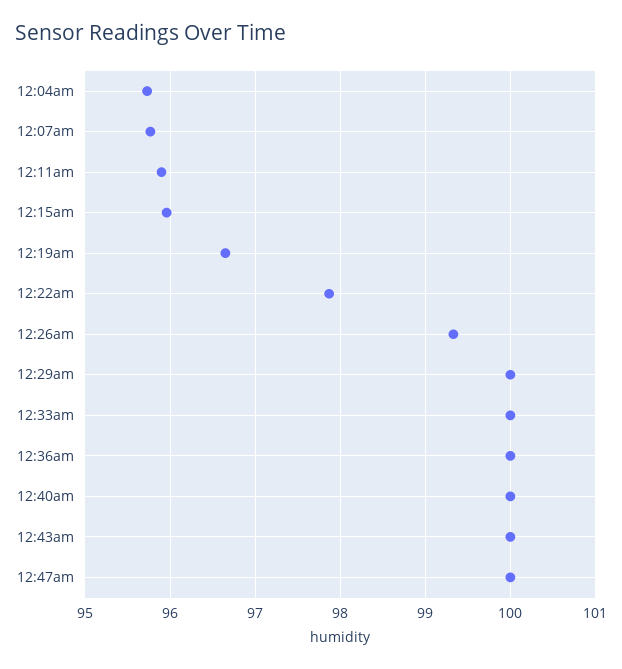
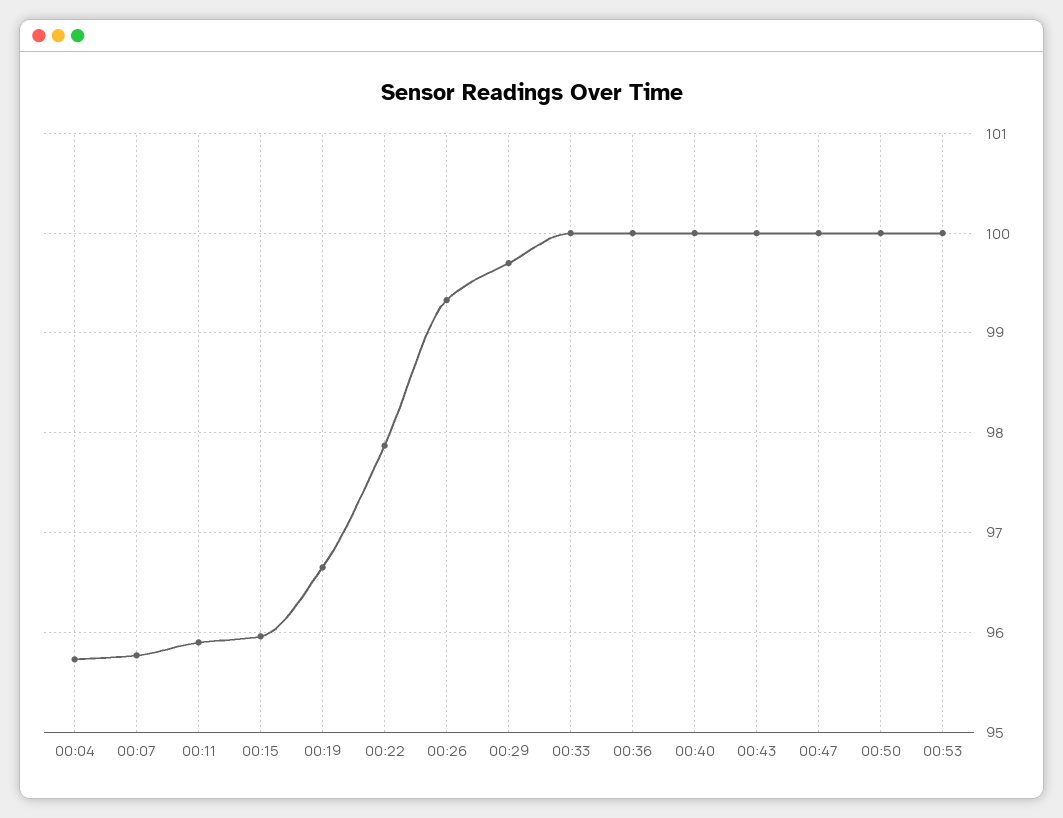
12:29am: 100 -> 99.7
00:50: none -> 100
00:53: none -> 100

